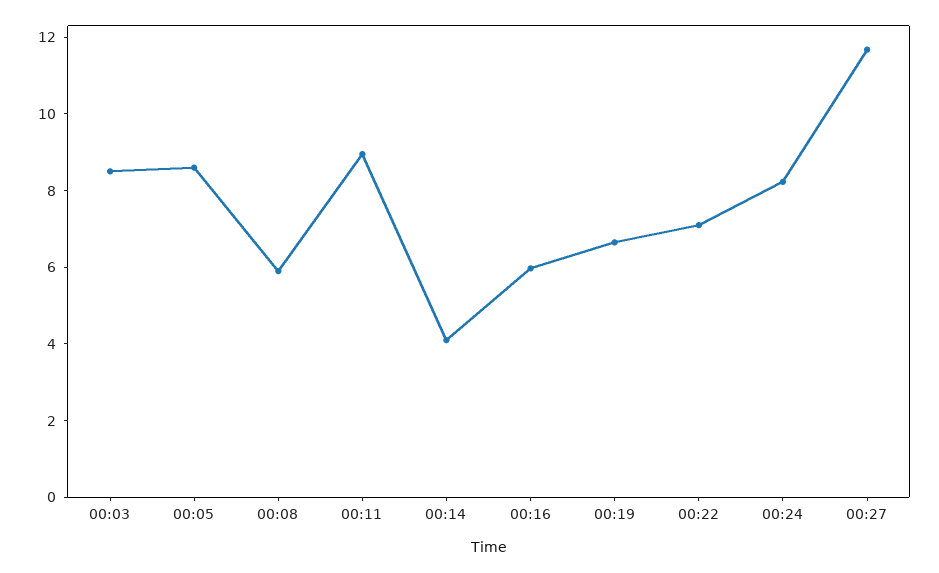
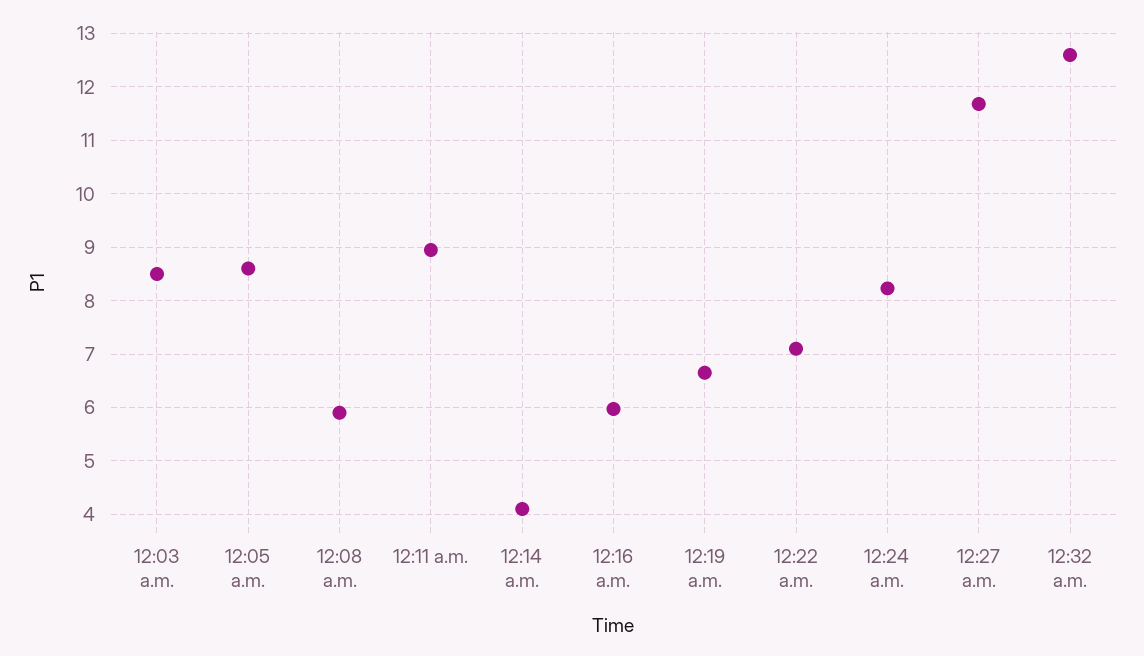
12:32 a.m.: none -> 12.6

